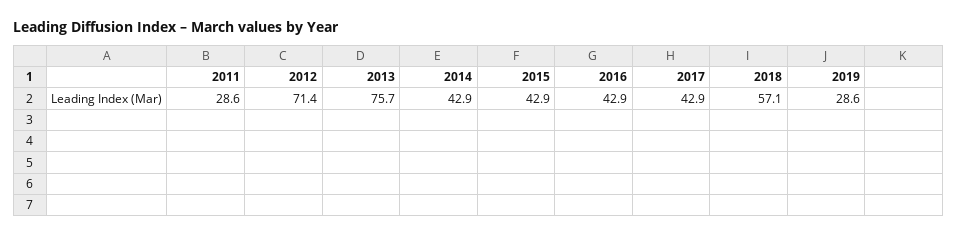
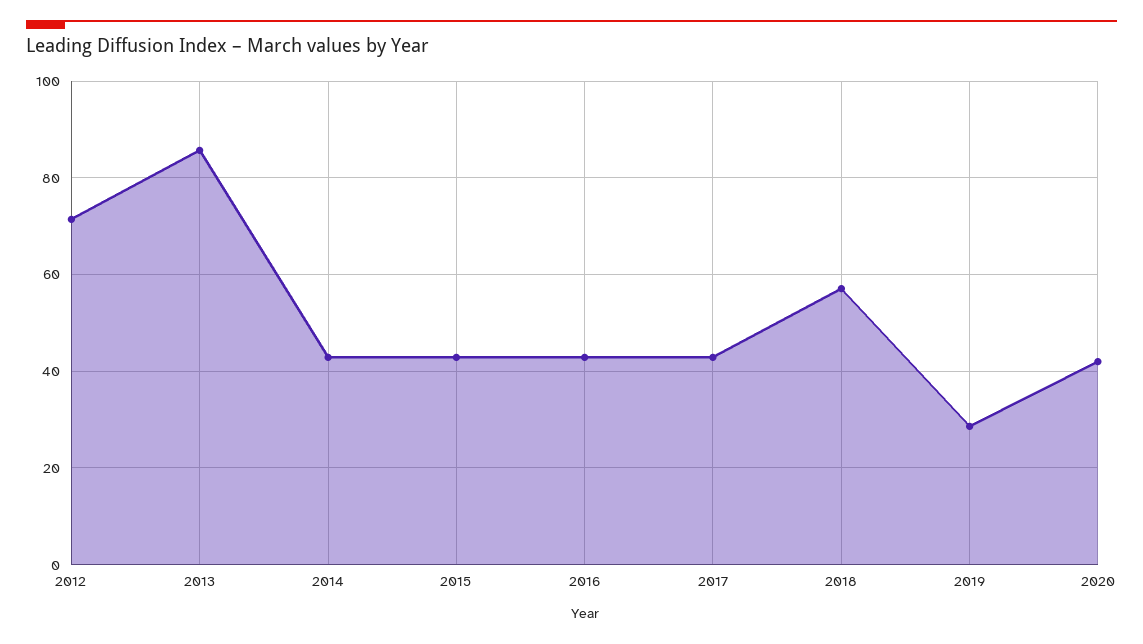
2011: 28.6 -> none
2013: 75.7 -> 86
2020: none -> 42

